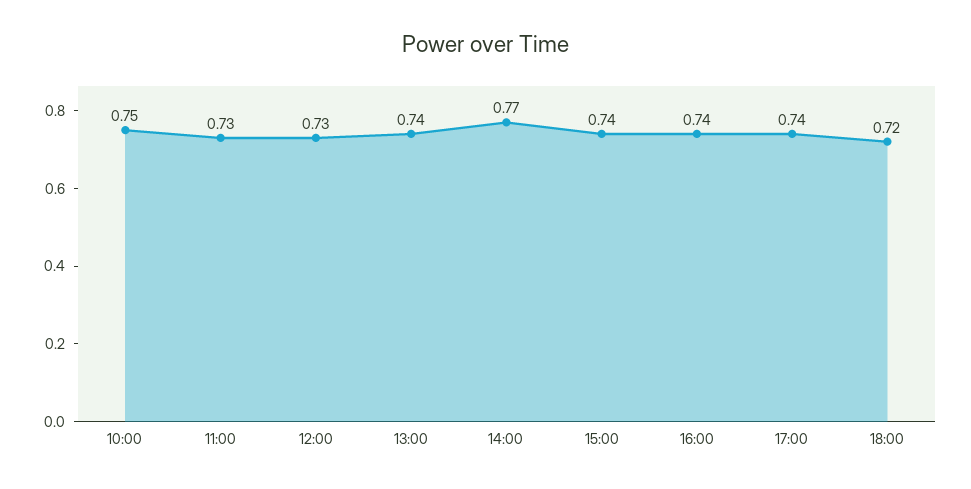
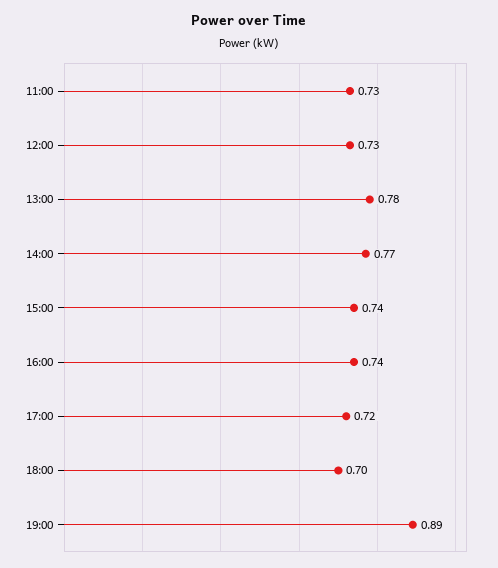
10:00: 0.75 -> none
13:00: 0.74 -> 0.78
17:00: 0.74 -> 0.72
18:00: 0.72 -> 0.7
19:00: none -> 0.89

